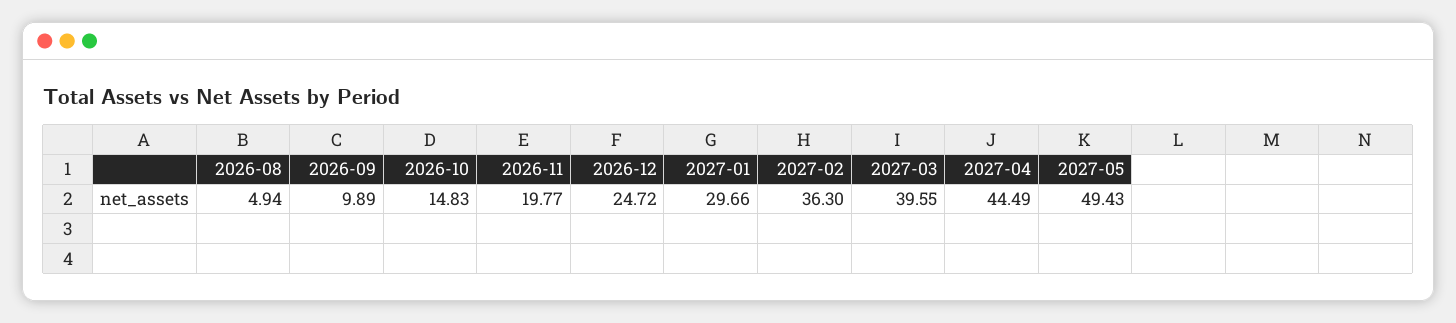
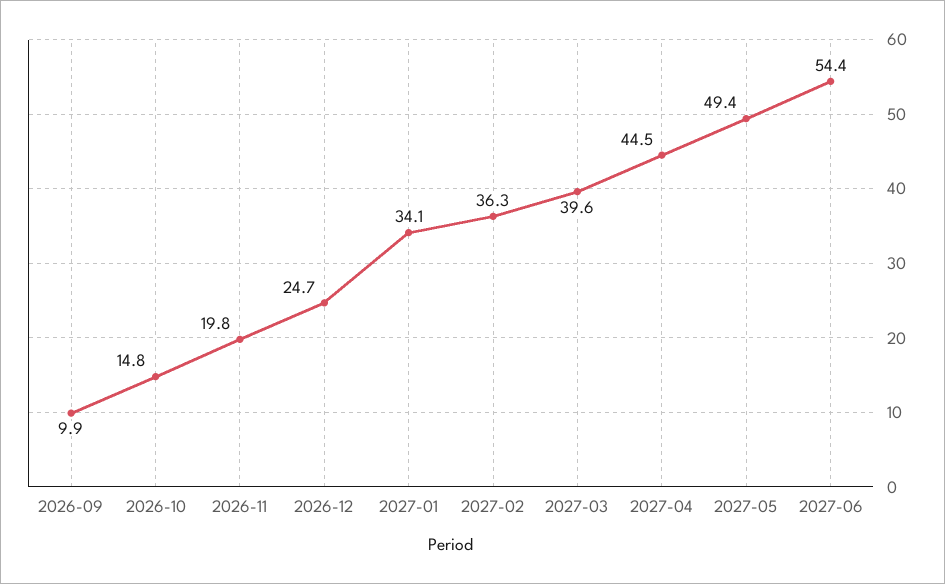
2026-08: 4.94 -> none
2027-01: 29.66 -> 34.1
2027-06: none -> 54.4

